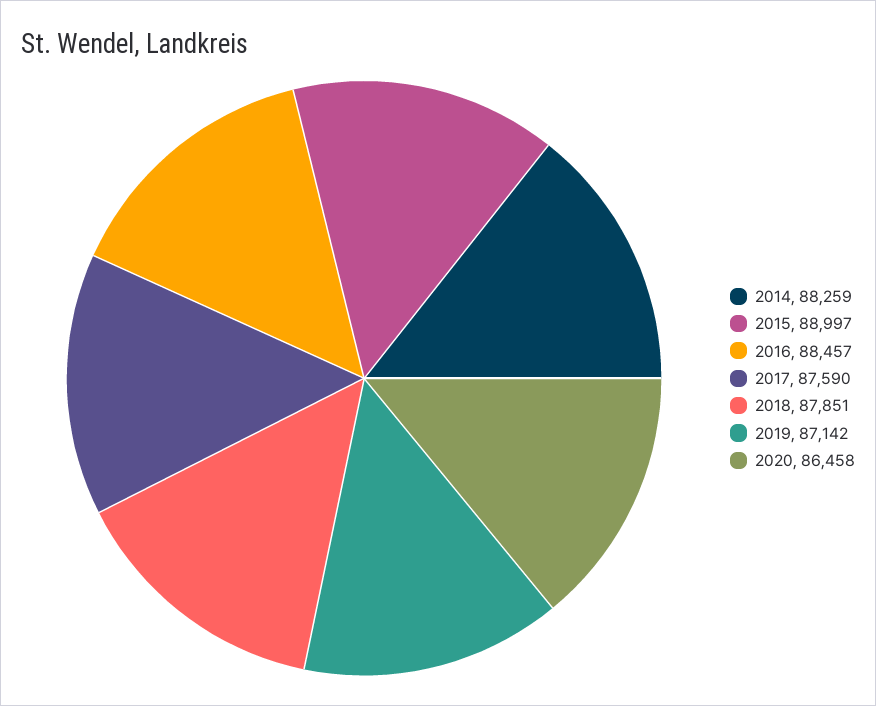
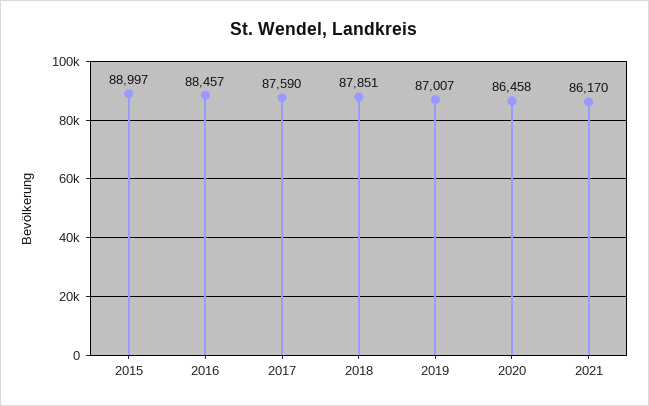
2014: 88259 -> none
2019: 87142 -> 87007
2021: none -> 86170

